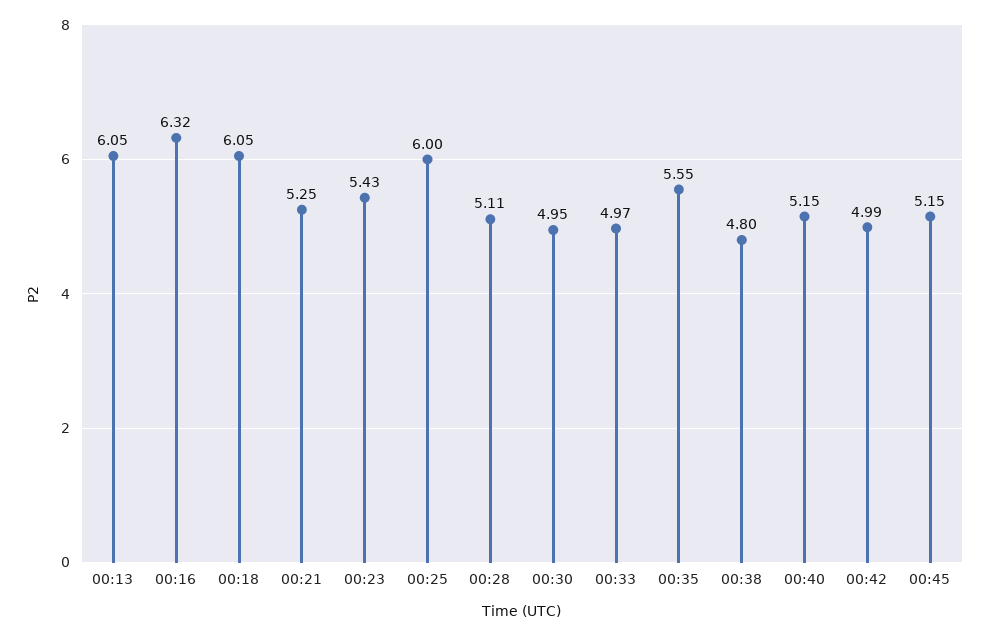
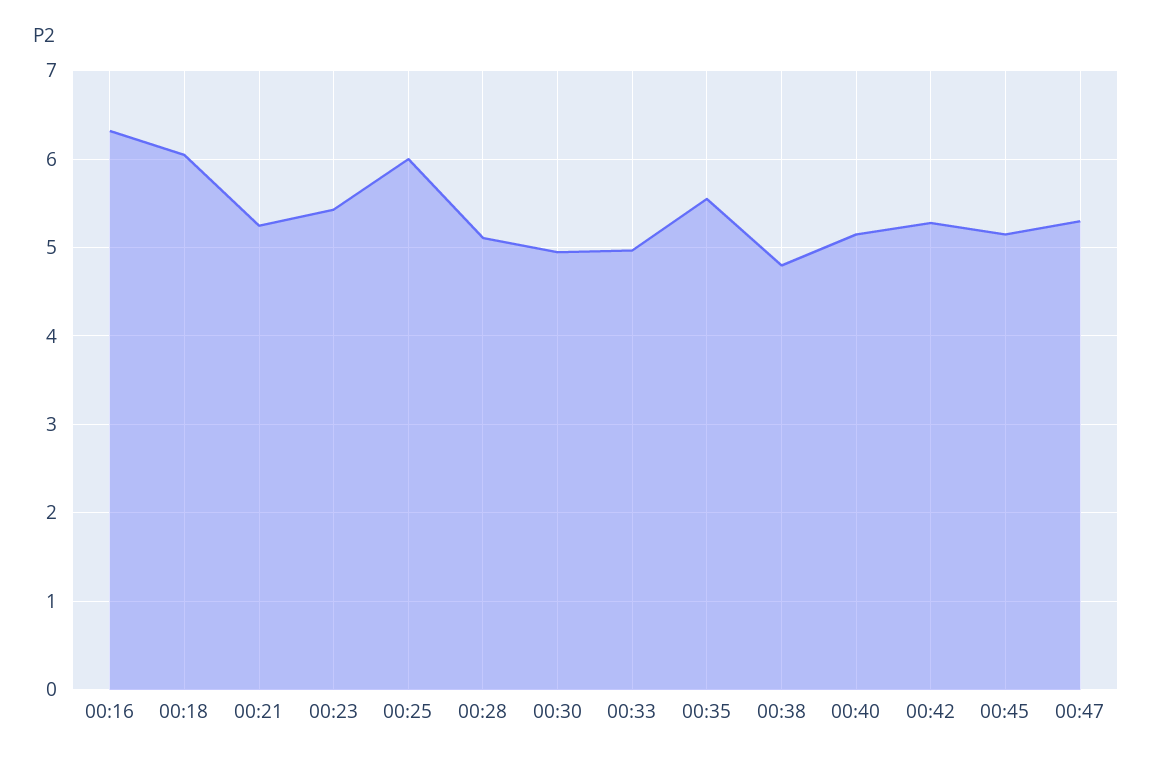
00:13: 6.05 -> none
00:42: 4.99 -> 5.3
00:47: none -> 5.3

